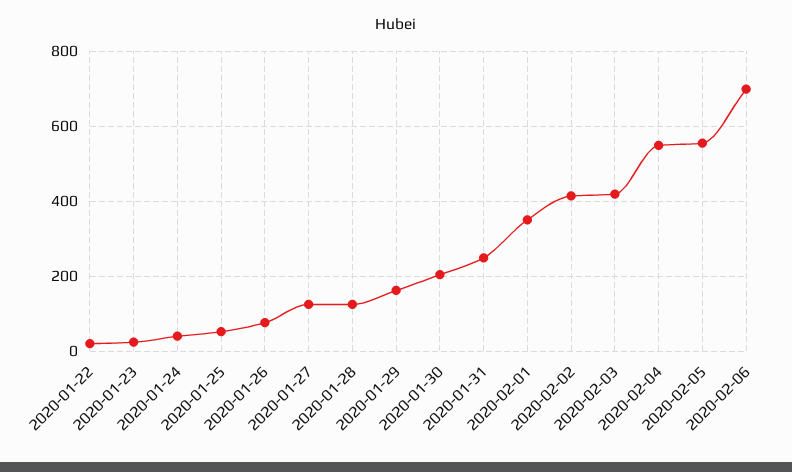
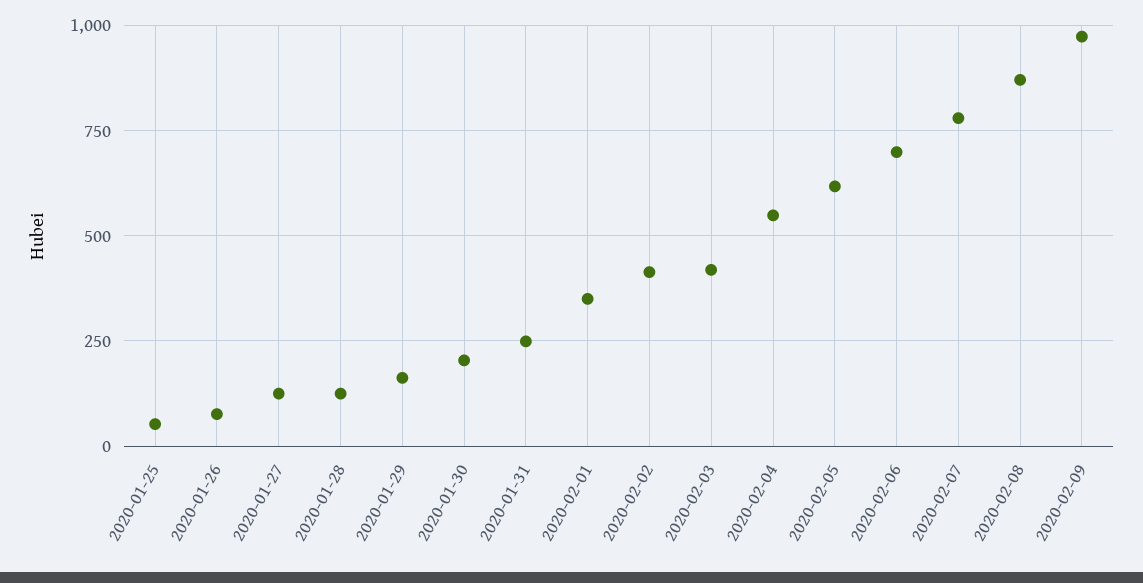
2020-01-22: 20 -> none
2020-01-23: 20 -> none
2020-01-24: 40 -> none
2020-02-05: 560 -> 625
2020-02-07: none -> 775
2020-02-08: none -> 875
2020-02-09: none -> 975

